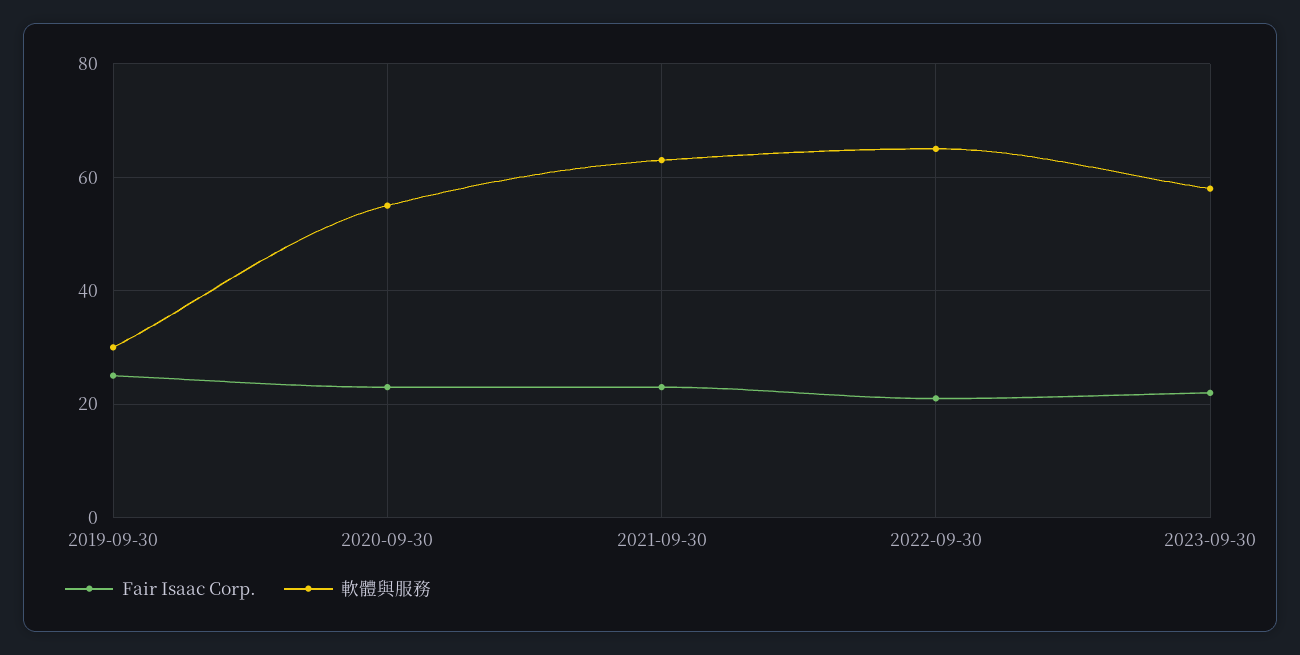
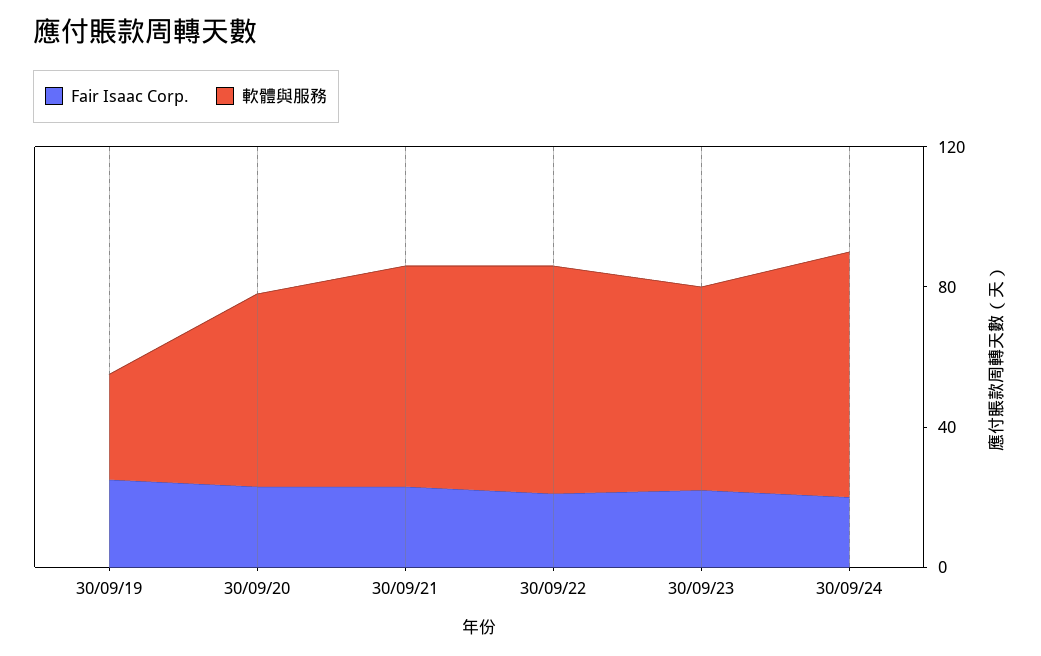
Fair Isaac Corp., 30/09/24: none -> 20
軟體與服務, 30/09/24: none -> 70

